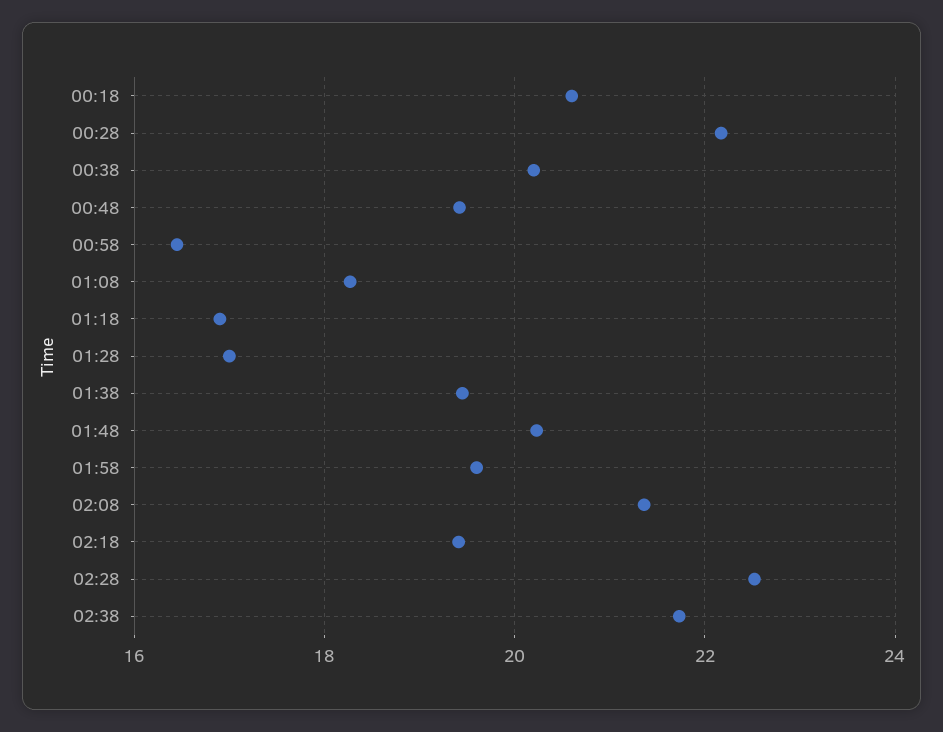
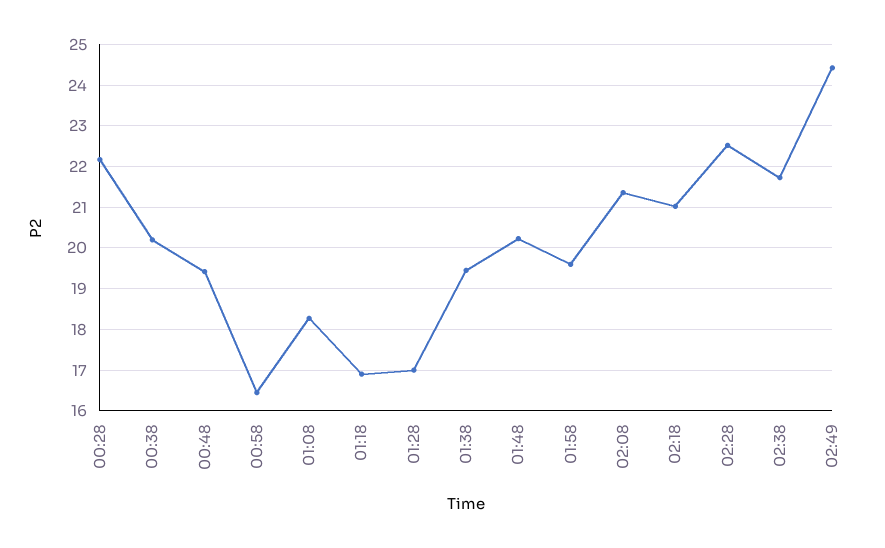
00:18: 20.6 -> none
02:18: 19.4 -> 21
02:49: none -> 24.4

